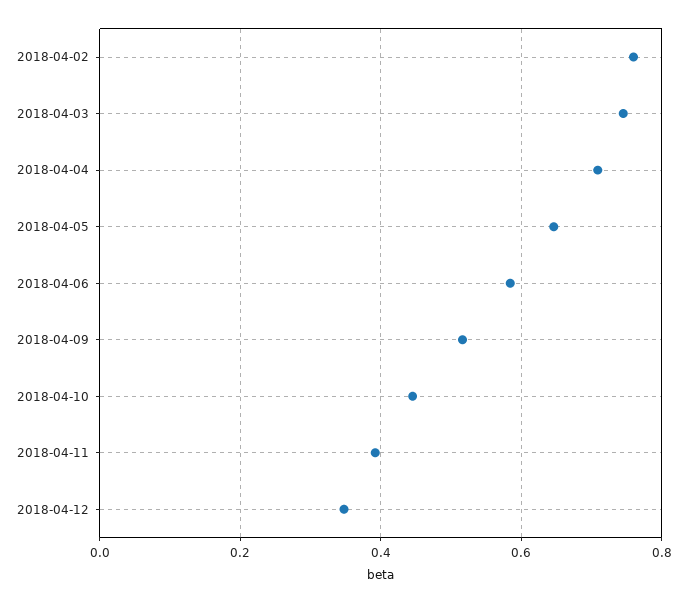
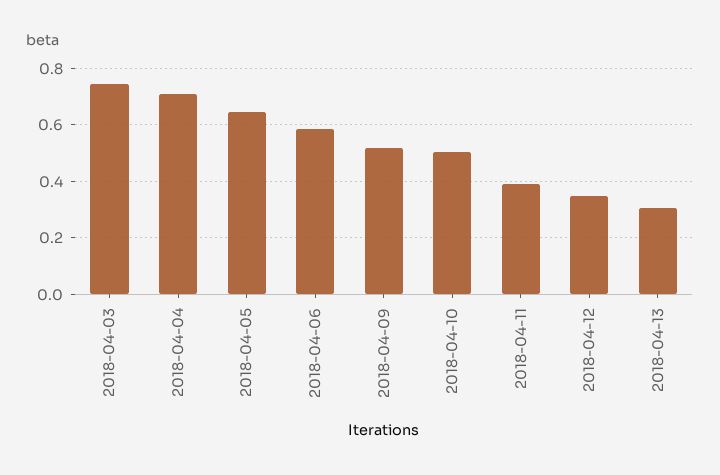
2018-04-02: 0.76 -> none
2018-04-10: 0.44 -> 0.5
2018-04-13: none -> 0.3

